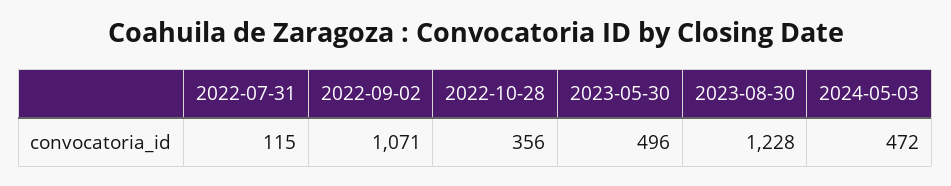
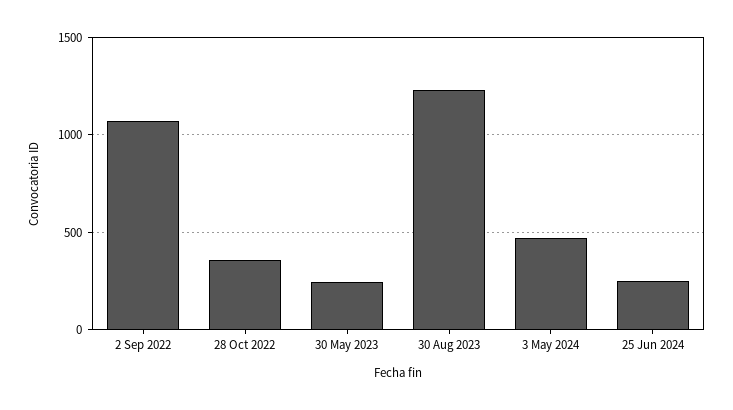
2022-07-31: 115 -> none
2023-05-30: 496 -> 250
25 Jun 2024: none -> 250

